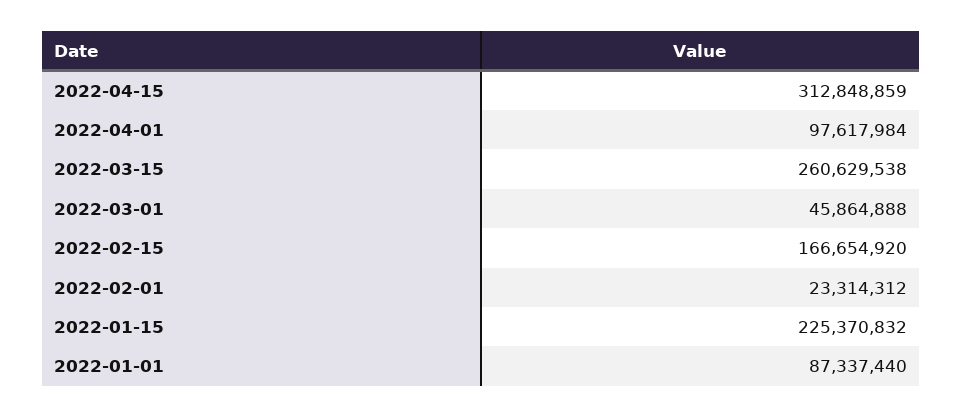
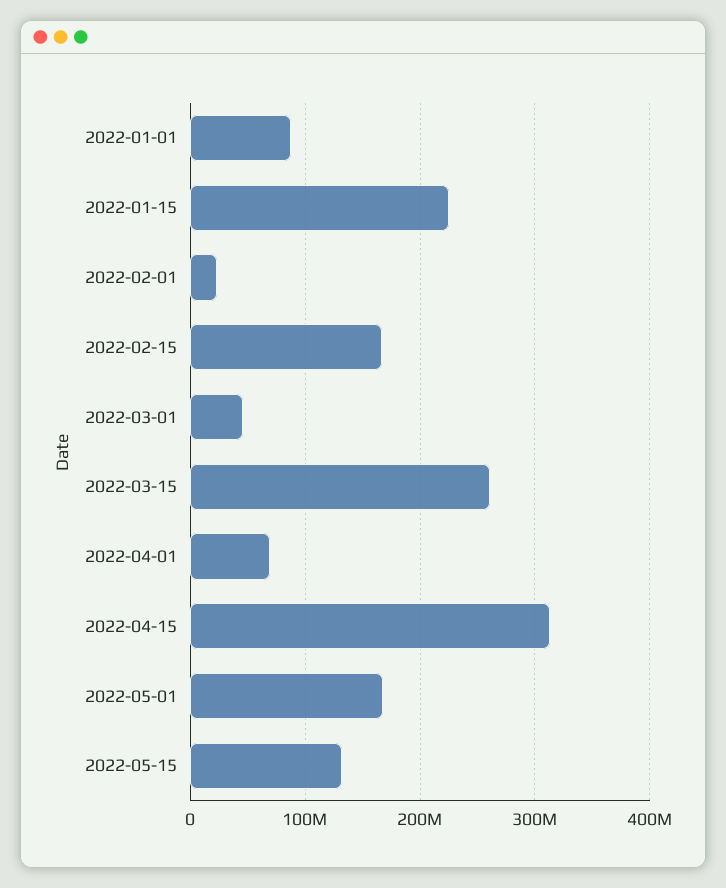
2022-04-01: 97617984 -> 70000000
2022-05-01: none -> 170000000
2022-05-15: none -> 130000000

